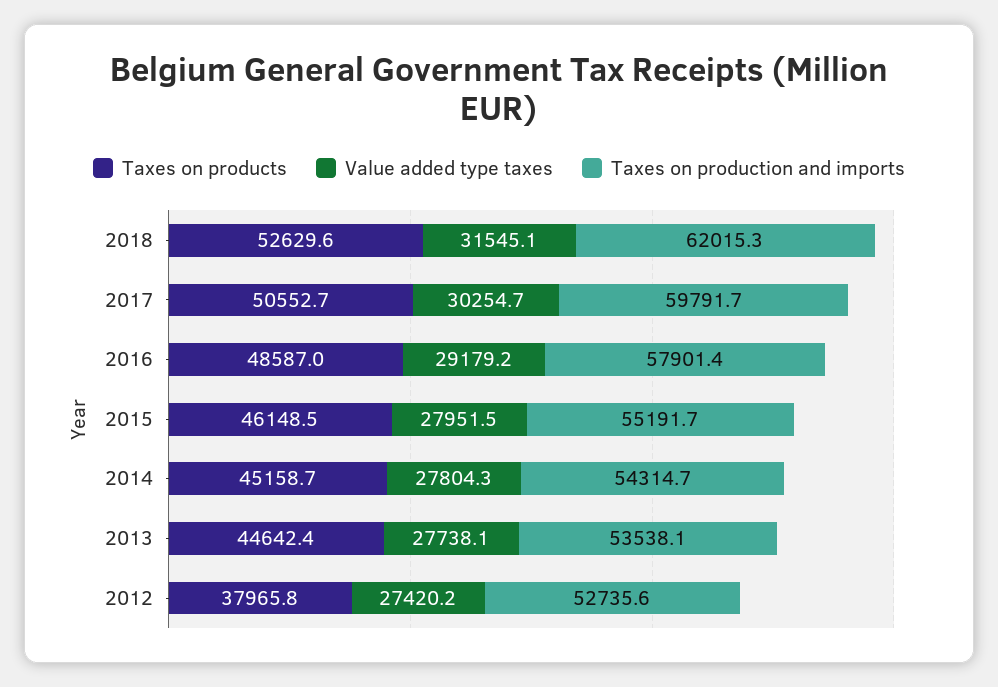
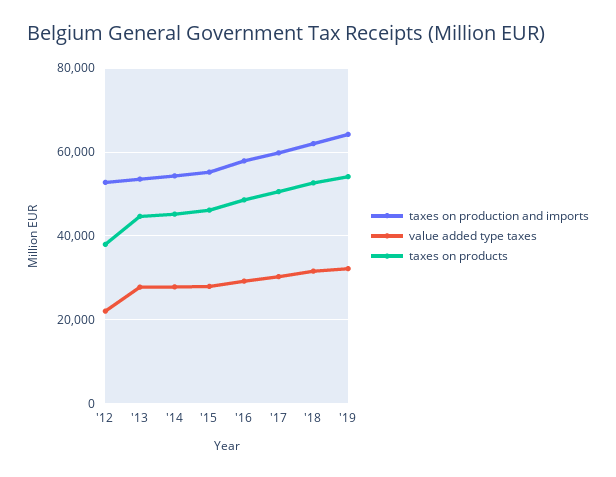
Value added type taxes, 2012: 27420.2 -> 22000
Taxes on production and imports, '19: none -> 64000
Value added type taxes, '19: none -> 32000
Taxes on products, '19: none -> 54000

